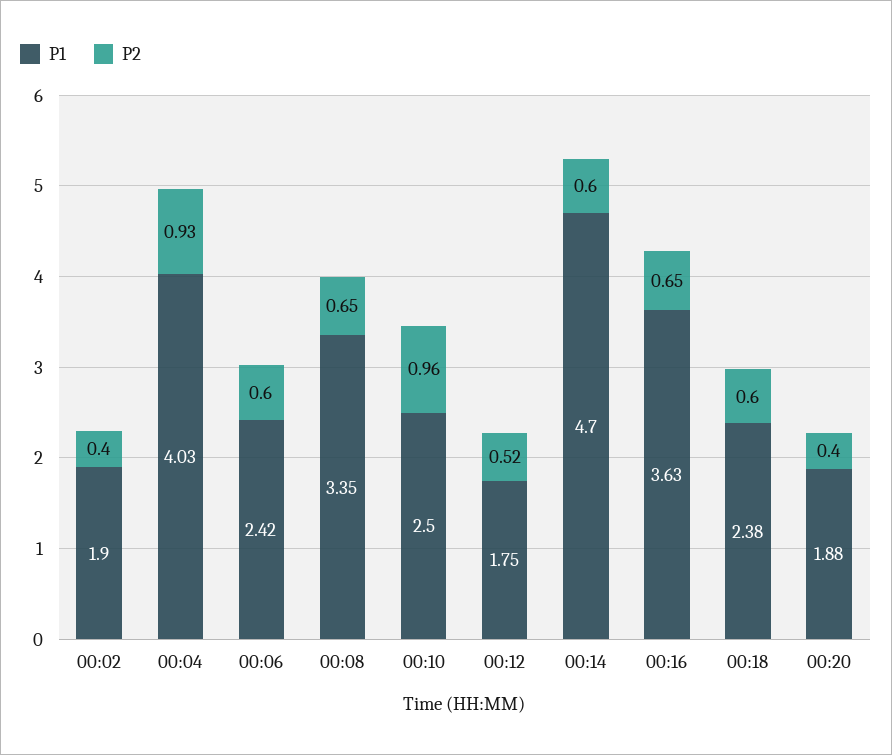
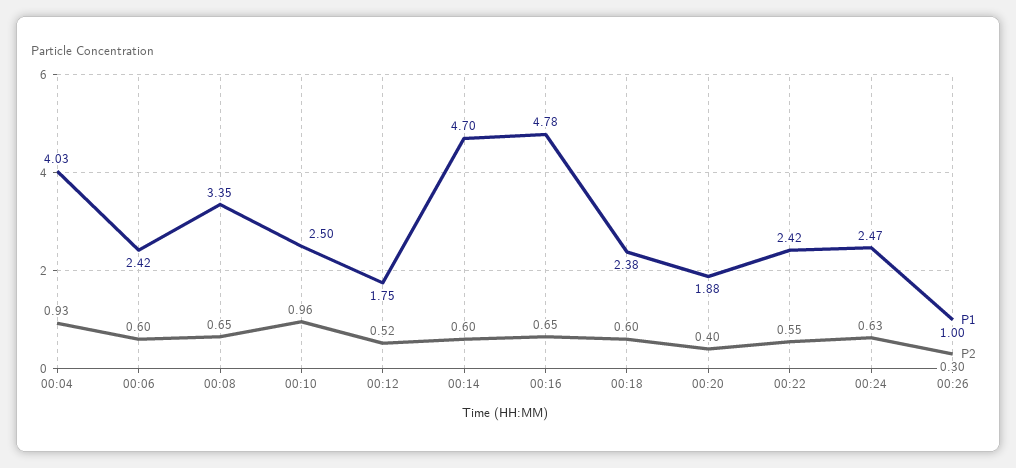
P1, 00:02: 1.9 -> none
P2, 00:02: 0.4 -> none
P1, 00:16: 3.63 -> 4.78
P1, 00:22: none -> 2.42
P2, 00:22: none -> 0.55
P1, 00:24: none -> 2.47
P2, 00:24: none -> 0.63
P1, 00:26: none -> 1
P2, 00:26: none -> 0.3

